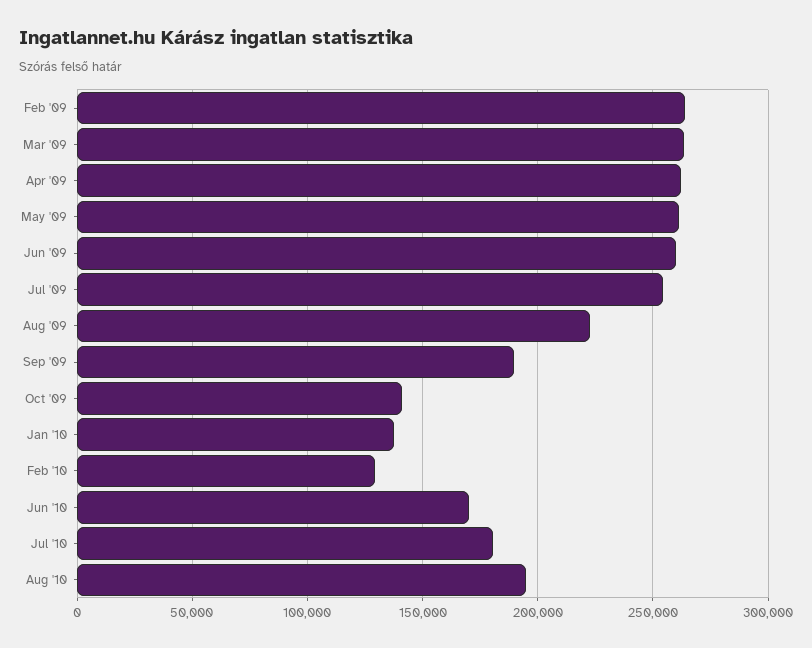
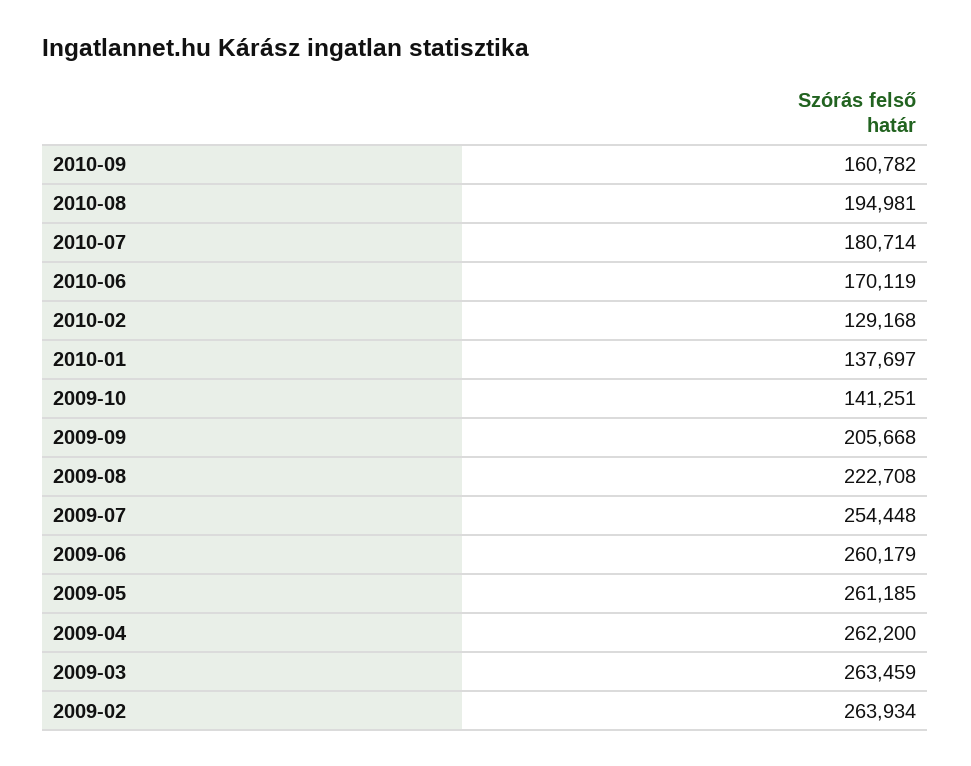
Sep '09: 190000 -> 205668
2010-09: none -> 160782

